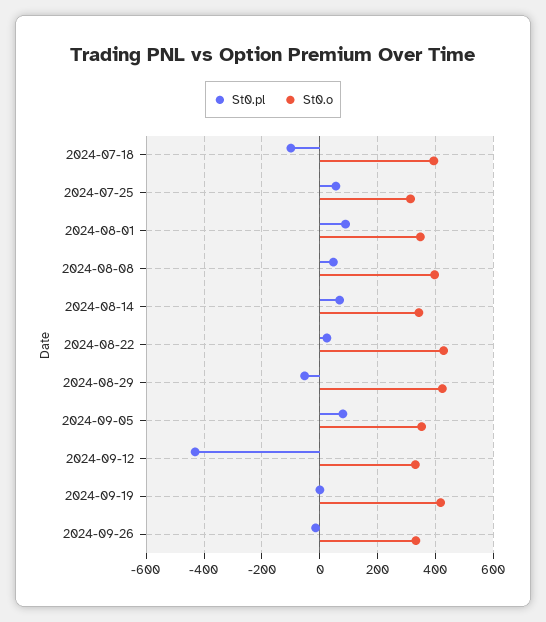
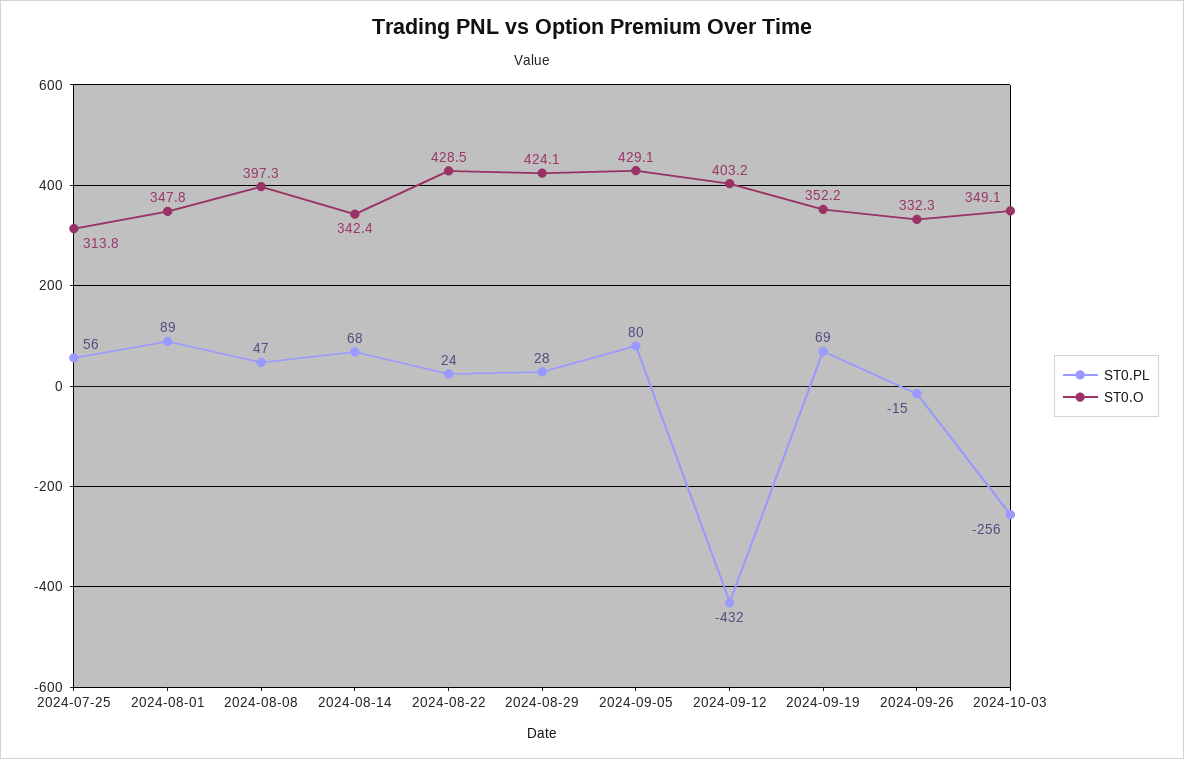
St0.pl, 2024-07-18: -100 -> none
St0.o, 2024-07-18: 400 -> none
St0.pl, 2024-08-29: -50 -> 28
St0.o, 2024-09-05: 350 -> 429.1
St0.o, 2024-09-12: 325 -> 403.2
St0.pl, 2024-09-19: 0 -> 69
St0.o, 2024-09-19: 425 -> 352.2
St0.pl, 2024-10-03: none -> -256
St0.o, 2024-10-03: none -> 349.1

